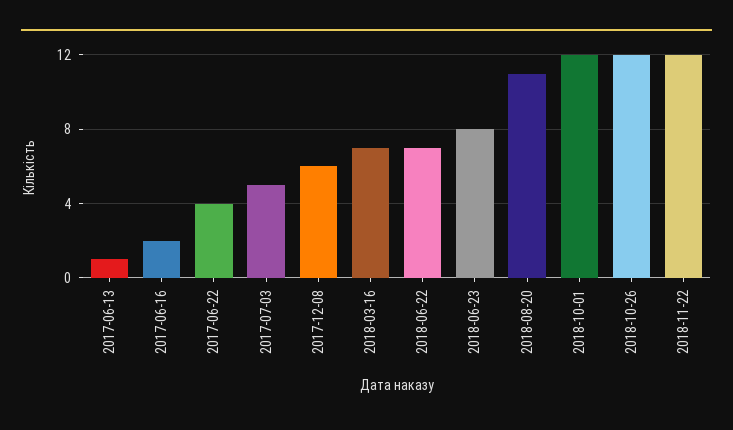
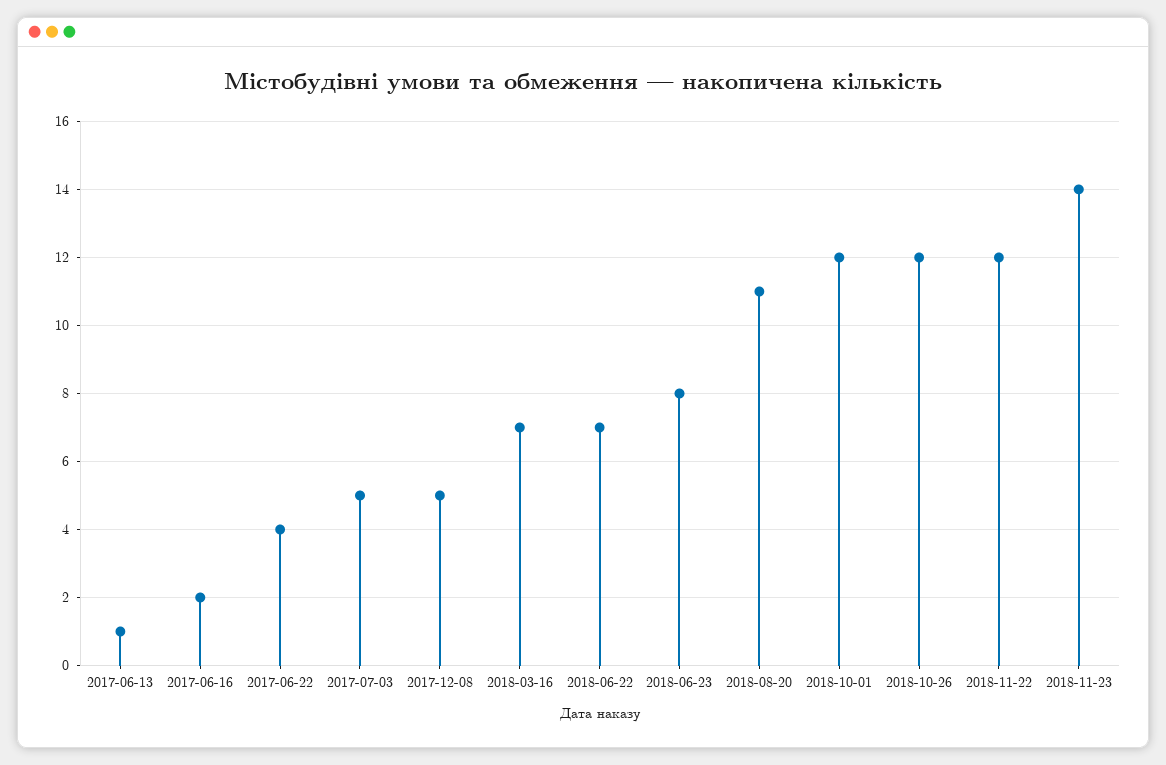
2017-12-08: 6 -> 5
2018-11-23: none -> 14

